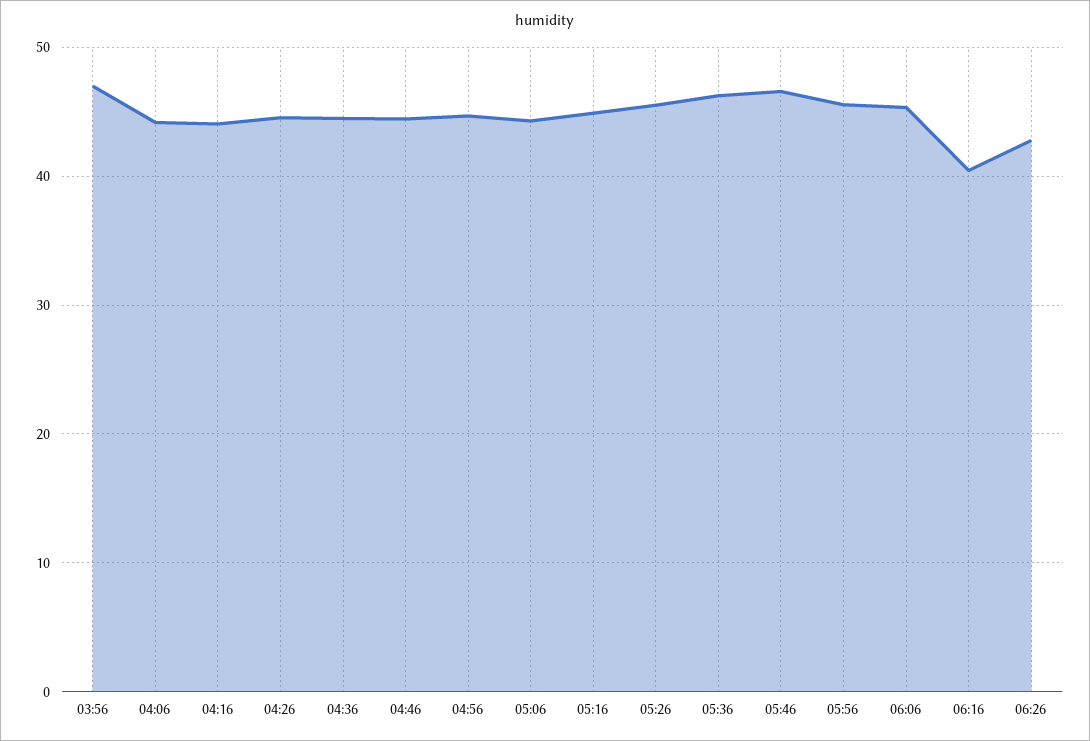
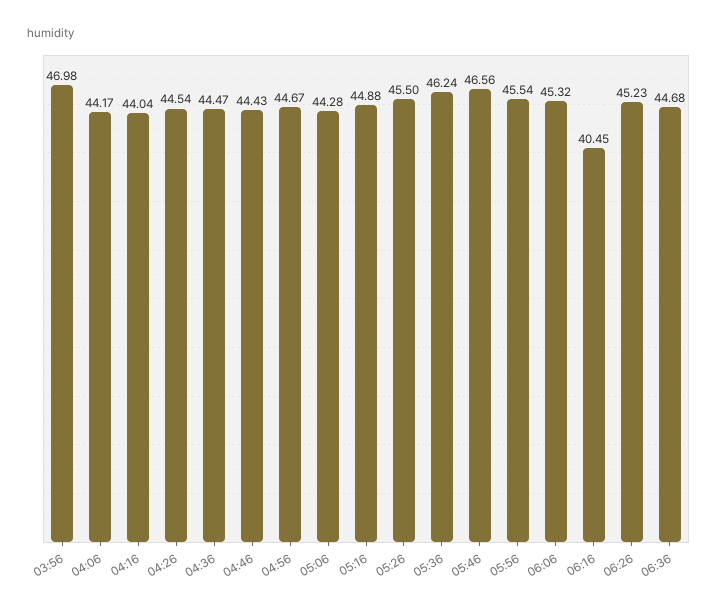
06:26: 43 -> 45.23
06:36: none -> 44.68

